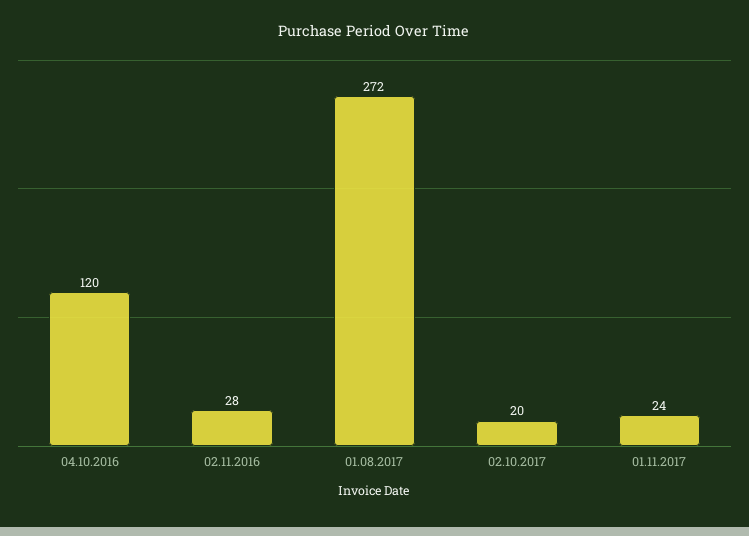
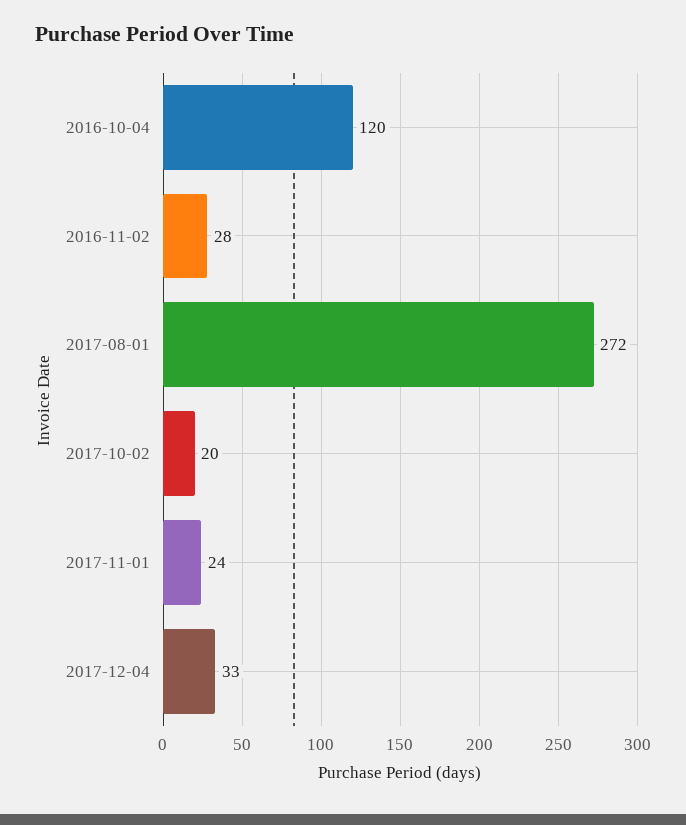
2017-12-04: none -> 33

